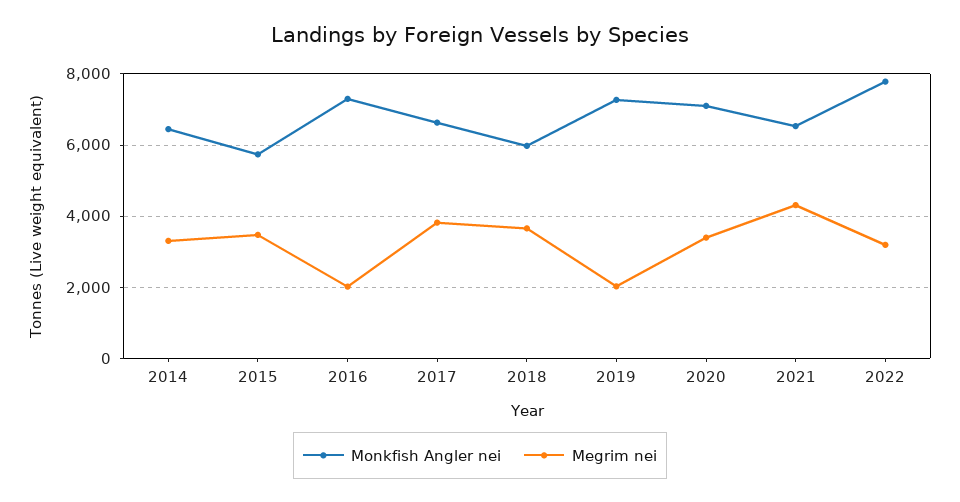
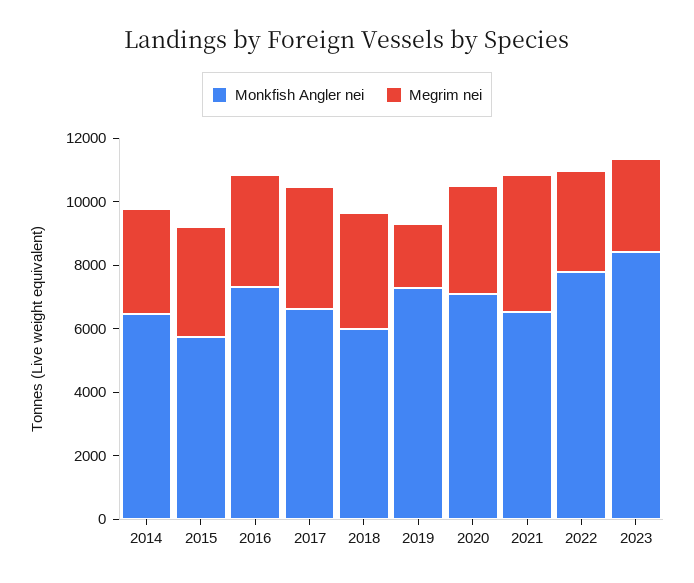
Megrim nei, 2016: 2000 -> 3500
Monkfish Angler nei, 2023: none -> 8500
Megrim nei, 2023: none -> 3000

